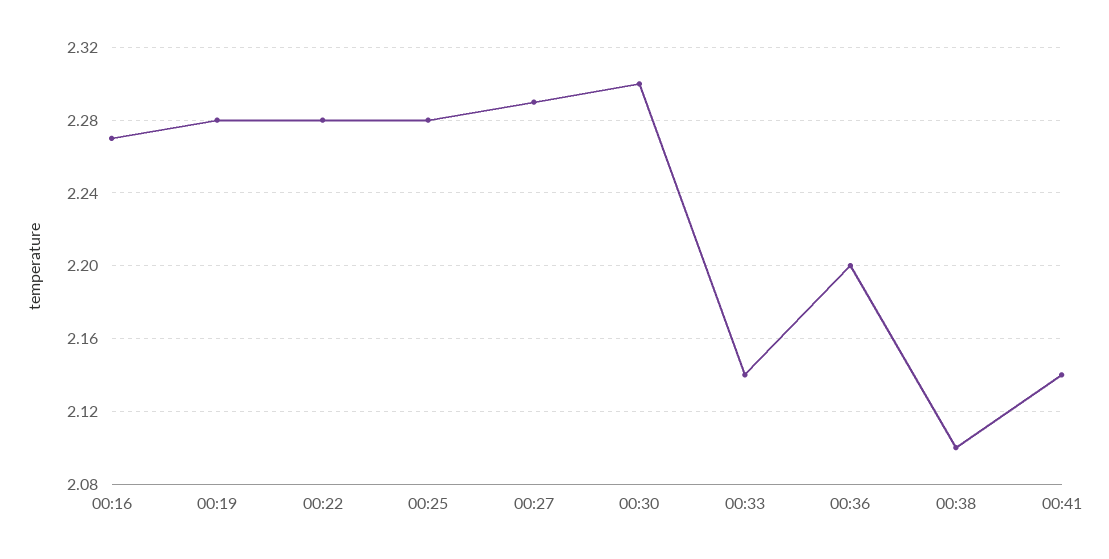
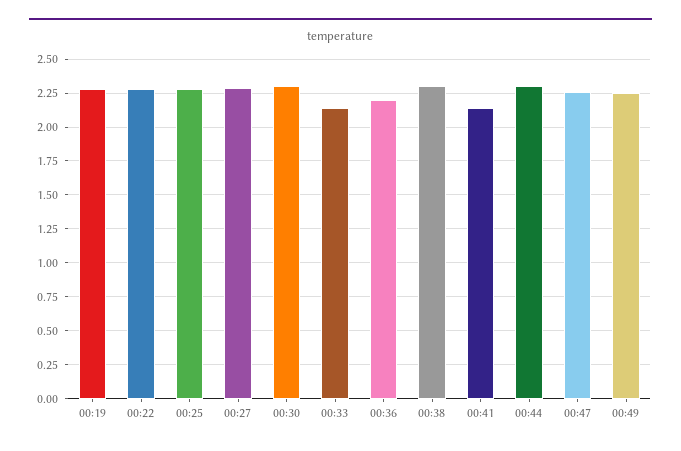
00:16: 2.27 -> none
00:38: 2.1 -> 2.3
00:44: none -> 2.3
00:47: none -> 2.25
00:49: none -> 2.25

